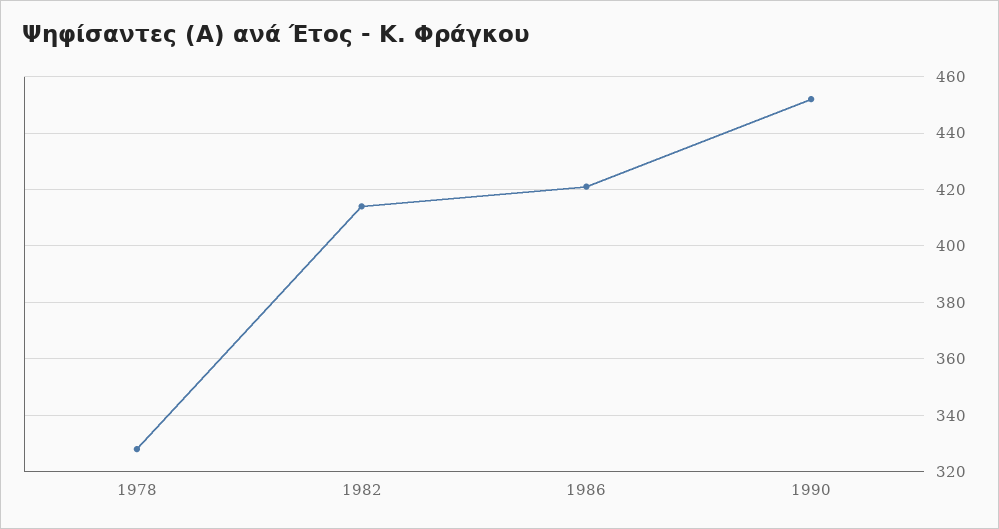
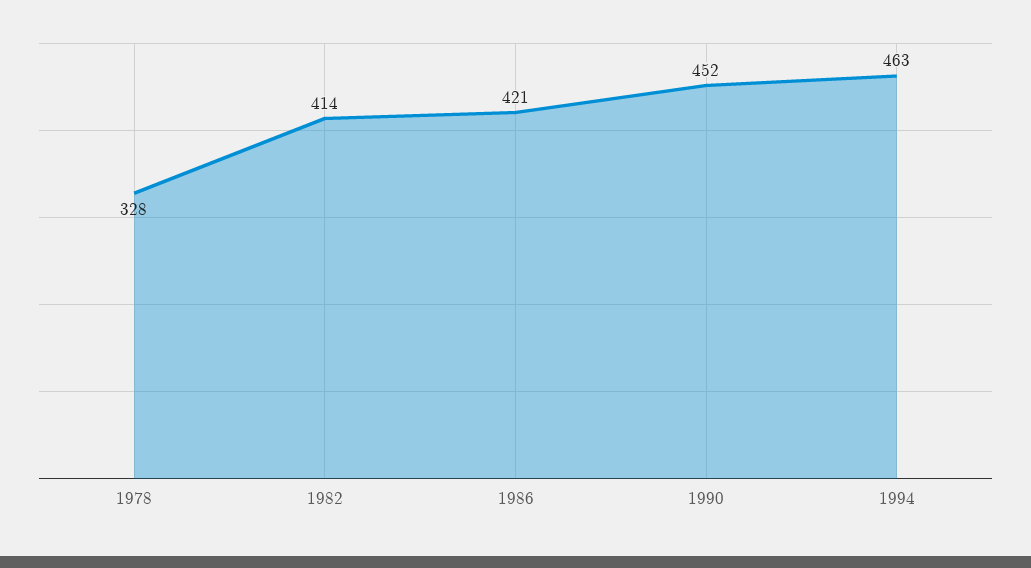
1994: none -> 463

